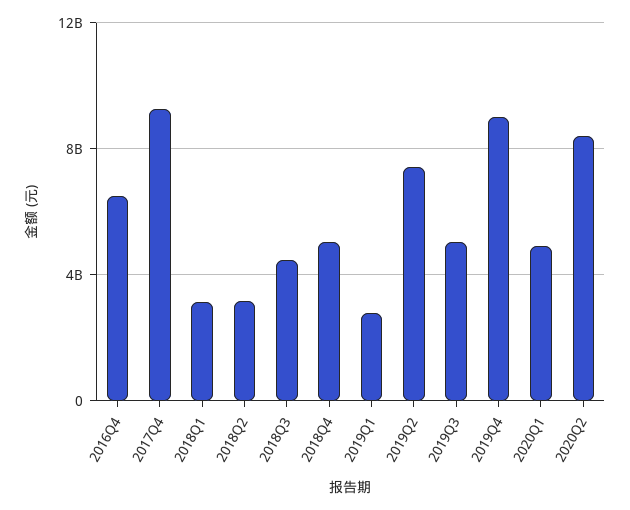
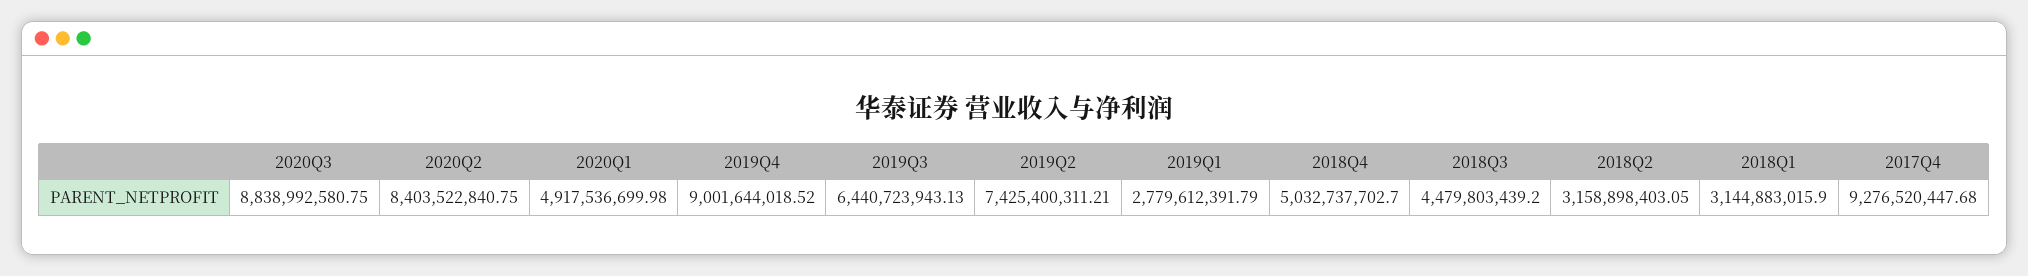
2016Q4: 6500000000 -> none
2019Q3: 5000000000 -> 6440723943.13
2020Q3: none -> 8838992580.75

